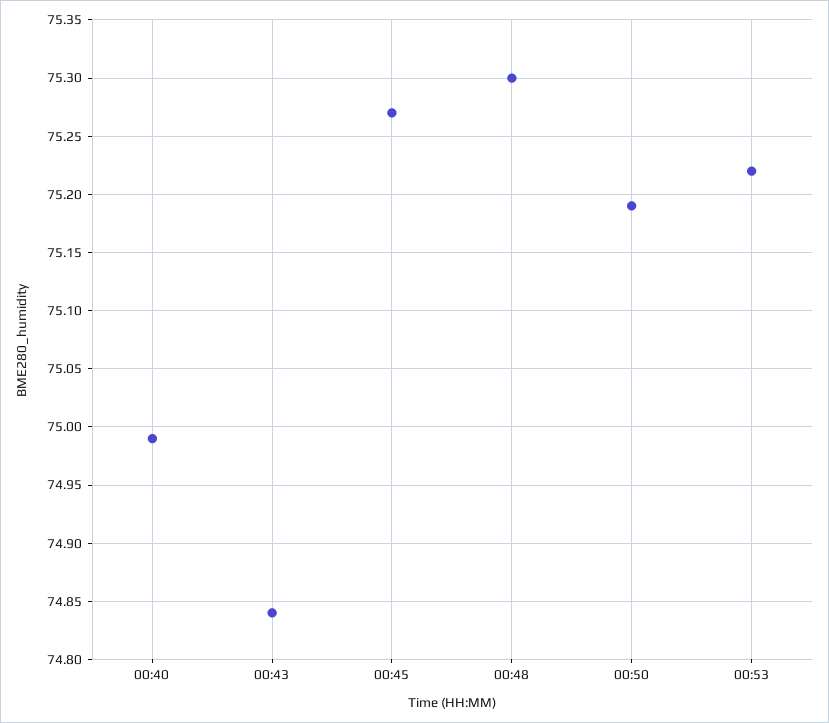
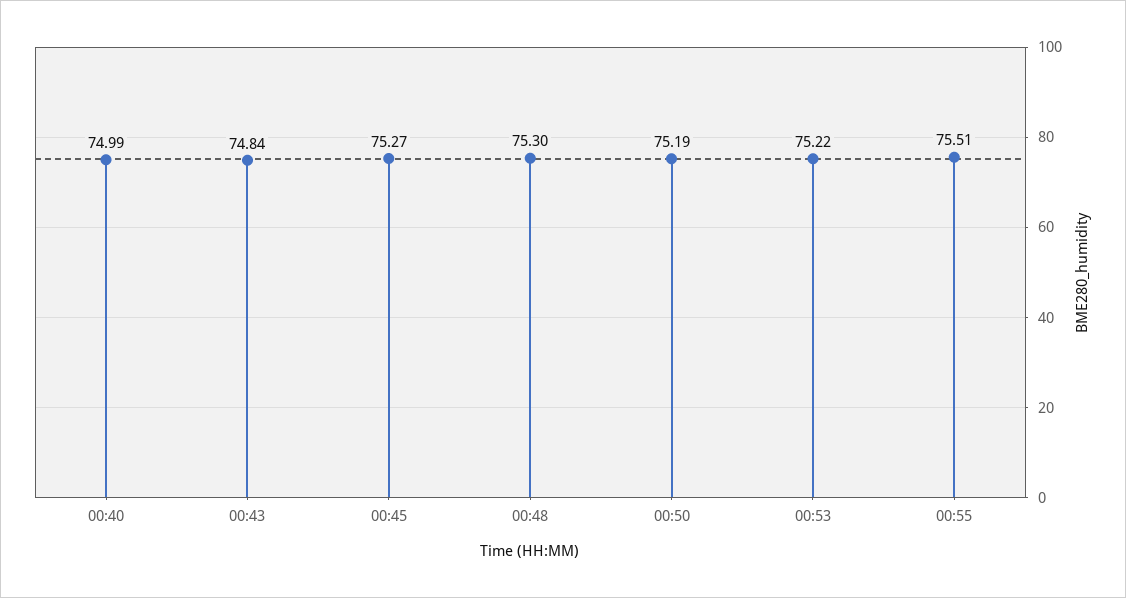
00:55: none -> 75.51

